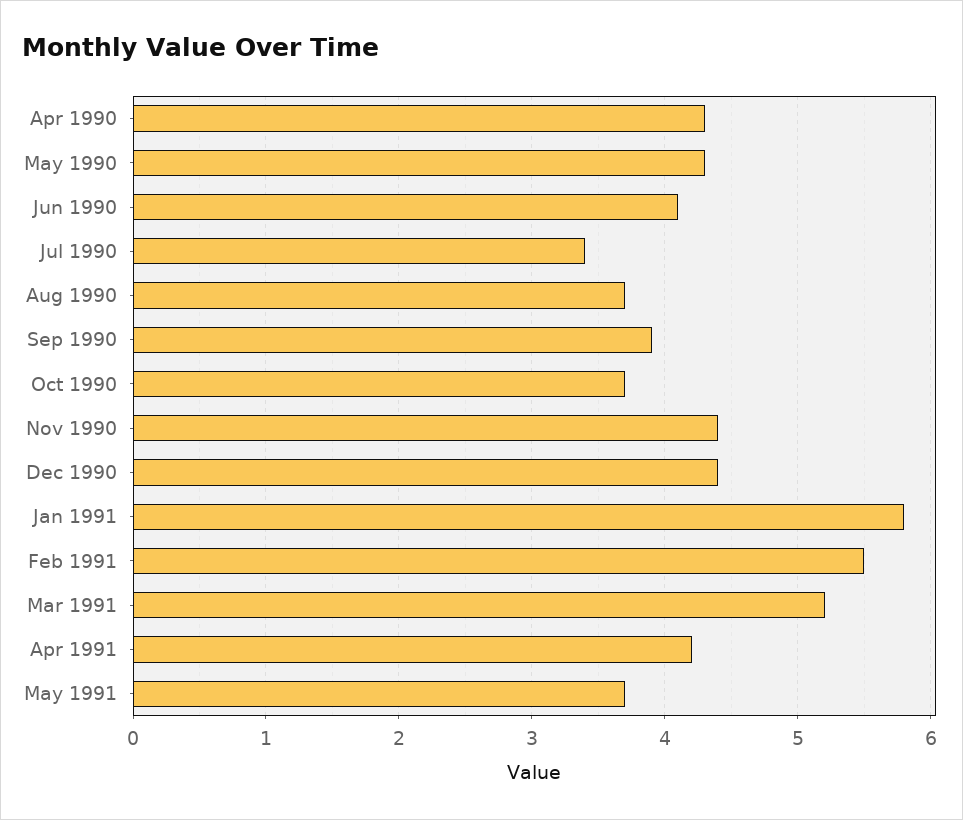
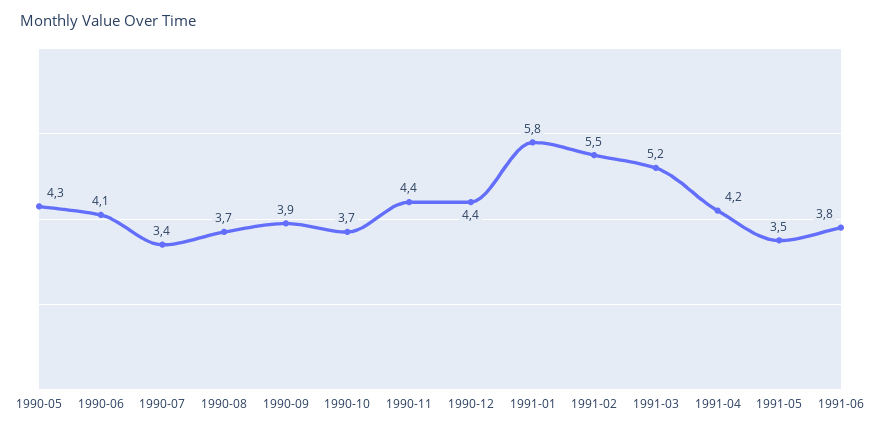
Apr 1990: 4.3 -> none
May 1991: 3.7 -> 3.5
1991-06: none -> 3.8

